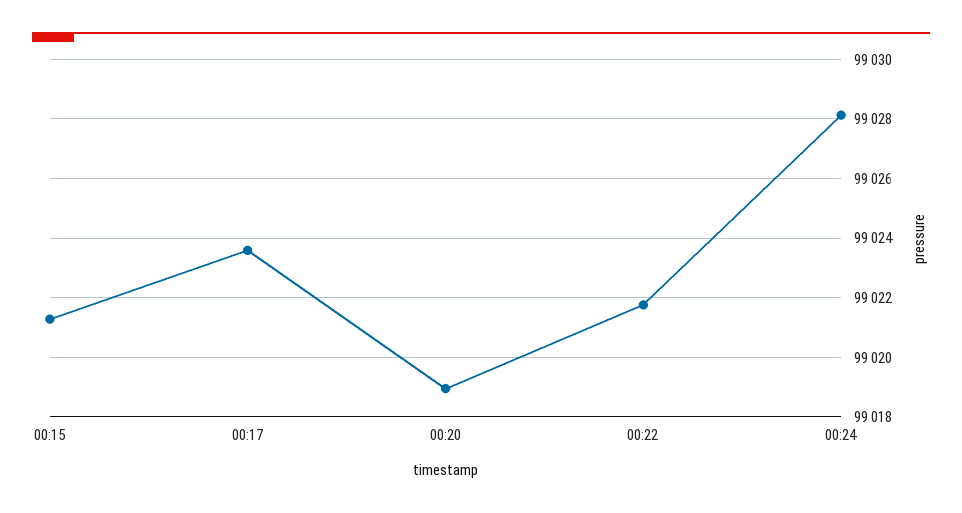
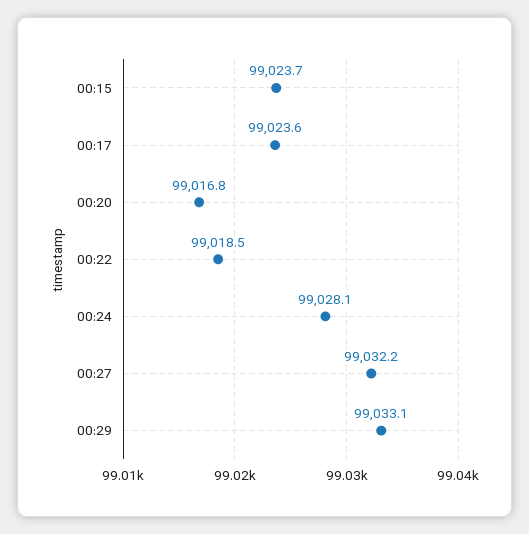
00:15: 99021.25 -> 99023.7
00:20: 99019 -> 99016.8
00:22: 99021.75 -> 99018.5
00:27: none -> 99032.2
00:29: none -> 99033.1

